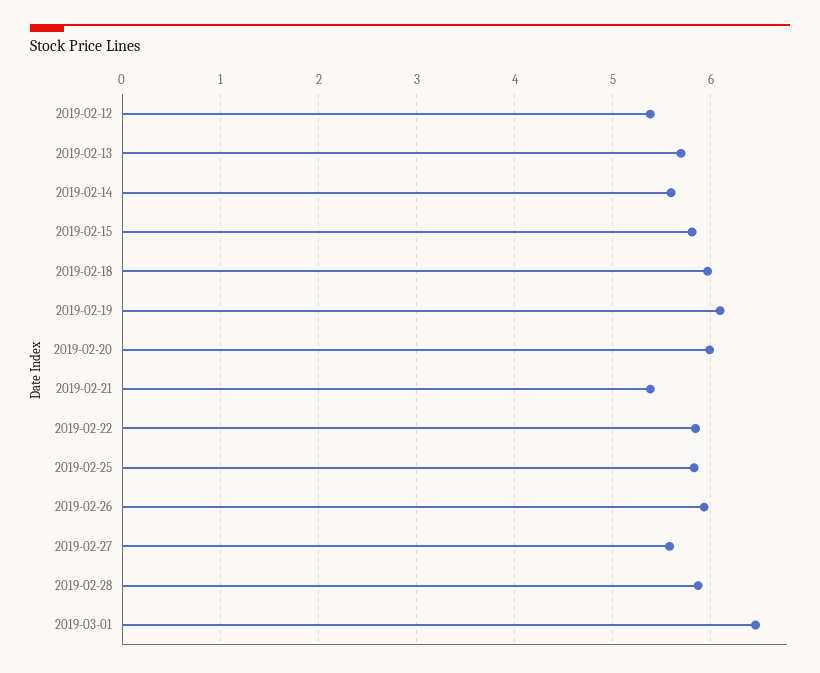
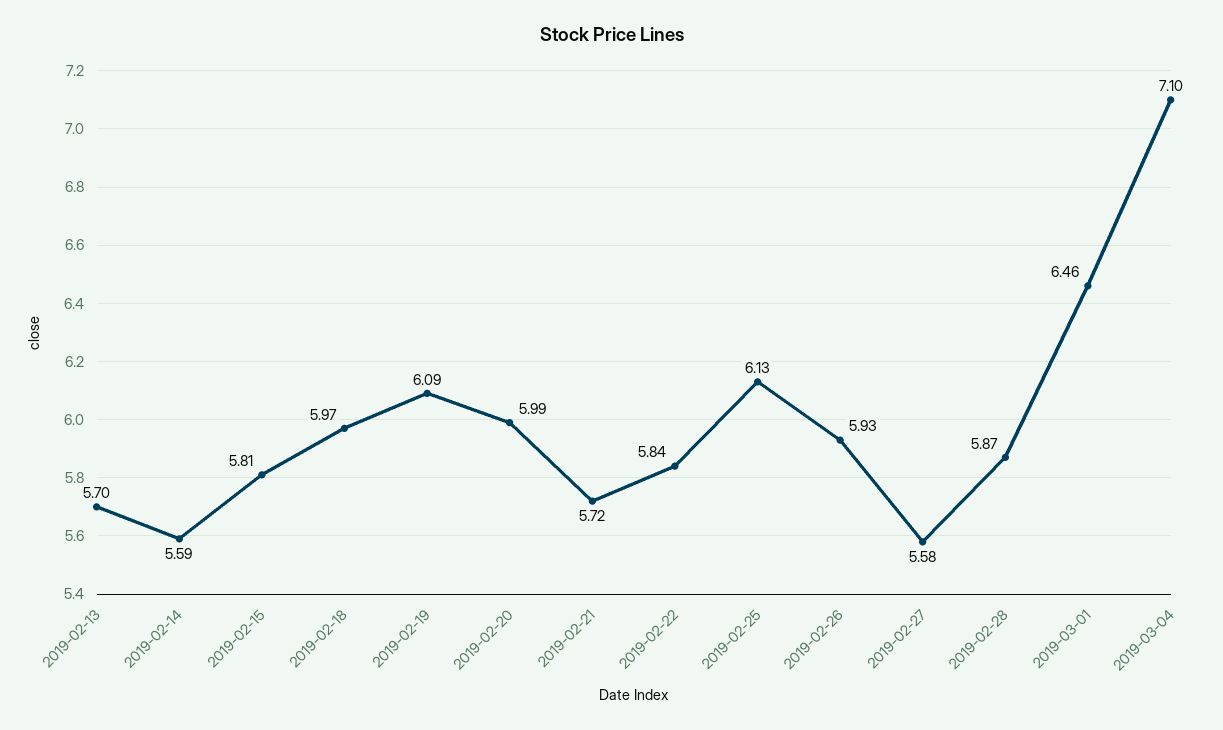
2019-02-12: 5.4 -> none
2019-02-21: 5.4 -> 5.72
2019-02-25: 5.8 -> 6.13
2019-03-04: none -> 7.1

